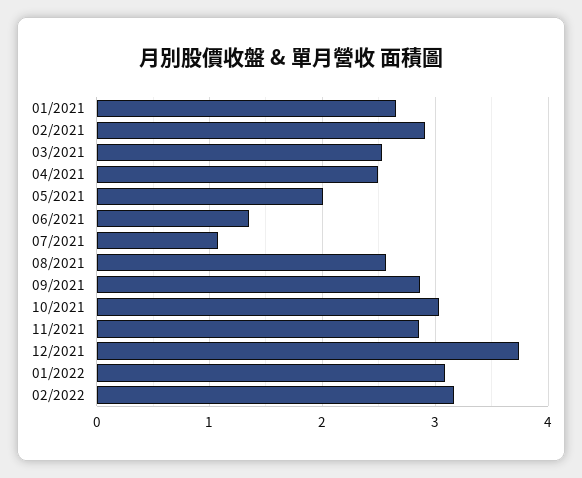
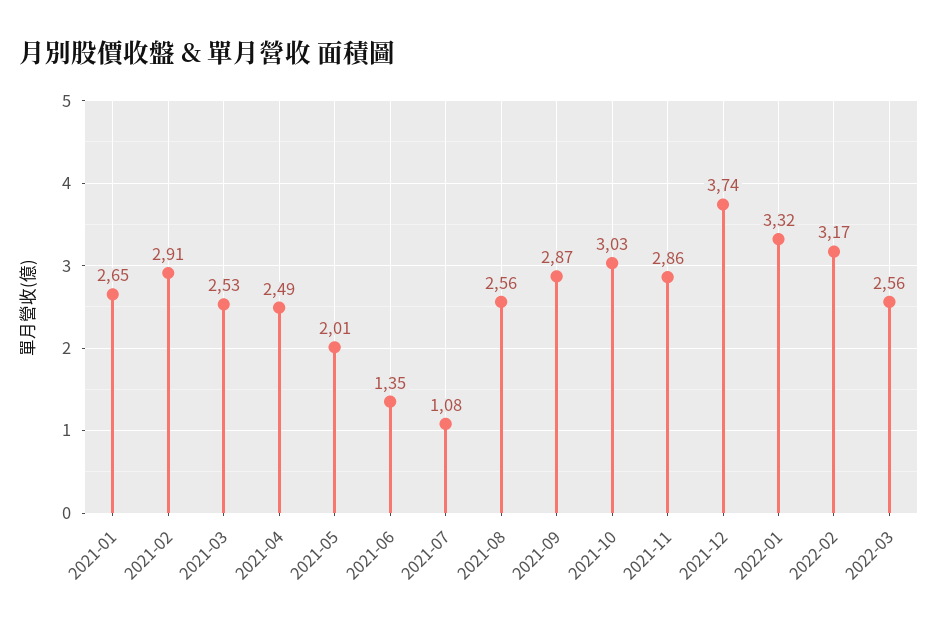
01/2022: 3.1 -> 3.32
2022-03: none -> 2.56

